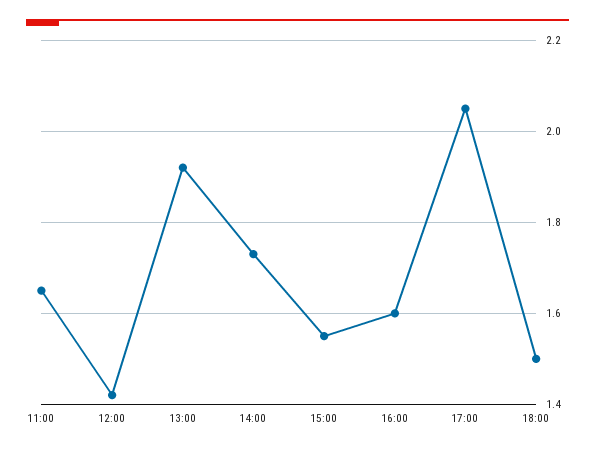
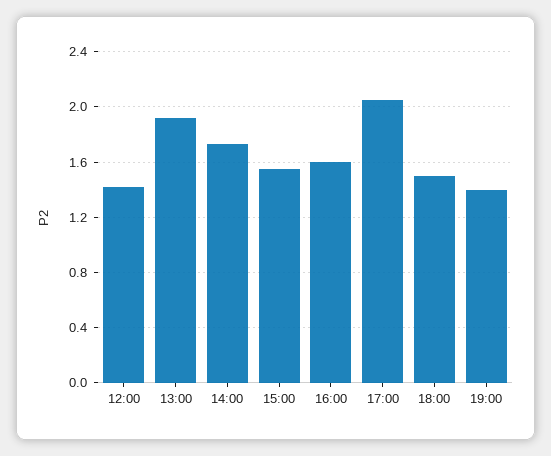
11:00: 1.65 -> none
19:00: none -> 1.4

